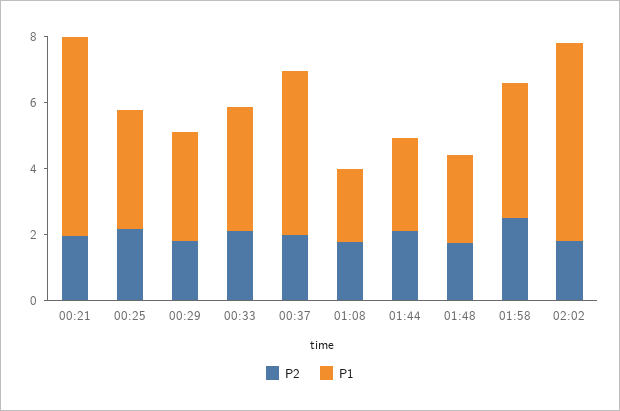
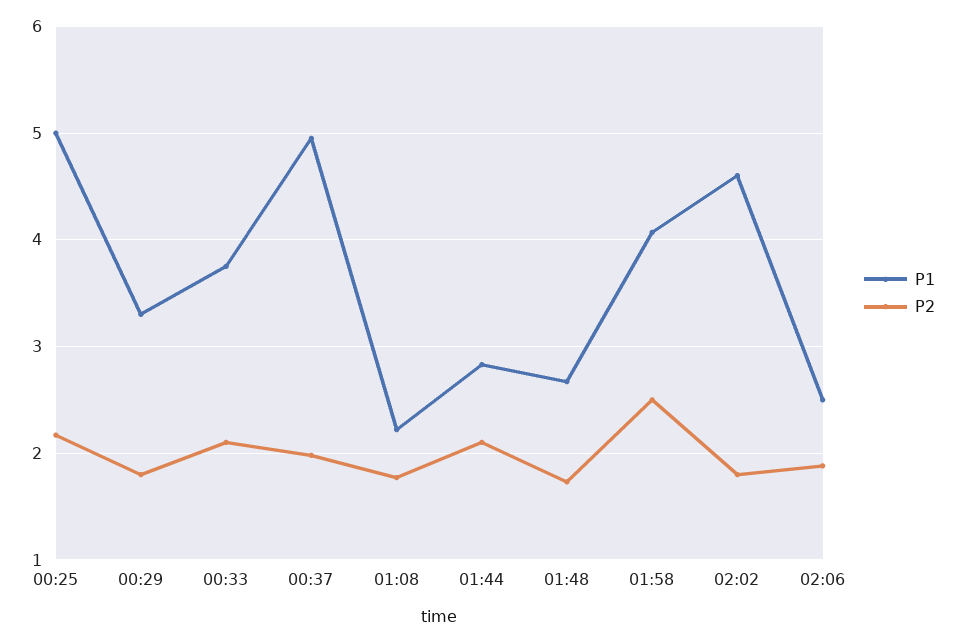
P2, 00:21: 2 -> none
P1, 00:21: 6 -> none
P1, 00:25: 3.5 -> 5
P1, 02:02: 6 -> 4.6
P1, 02:06: none -> 2.5
P2, 02:06: none -> 1.9

